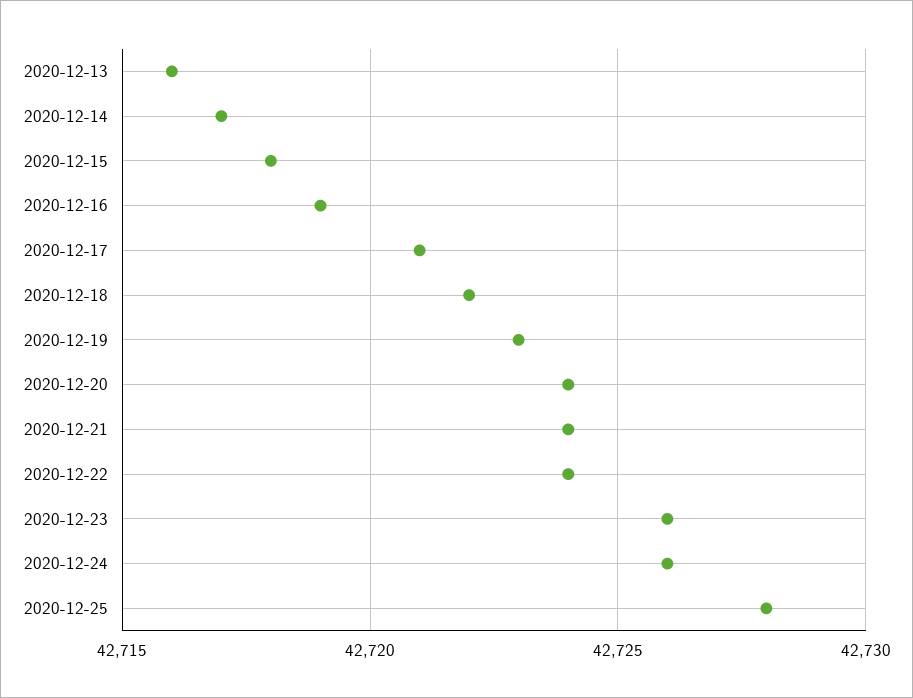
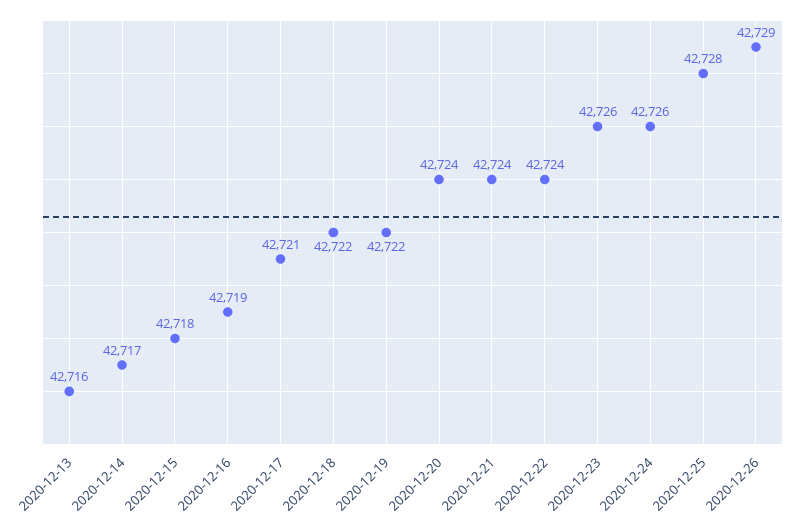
2020-12-19: 42723 -> 42722
2020-12-26: none -> 42729

